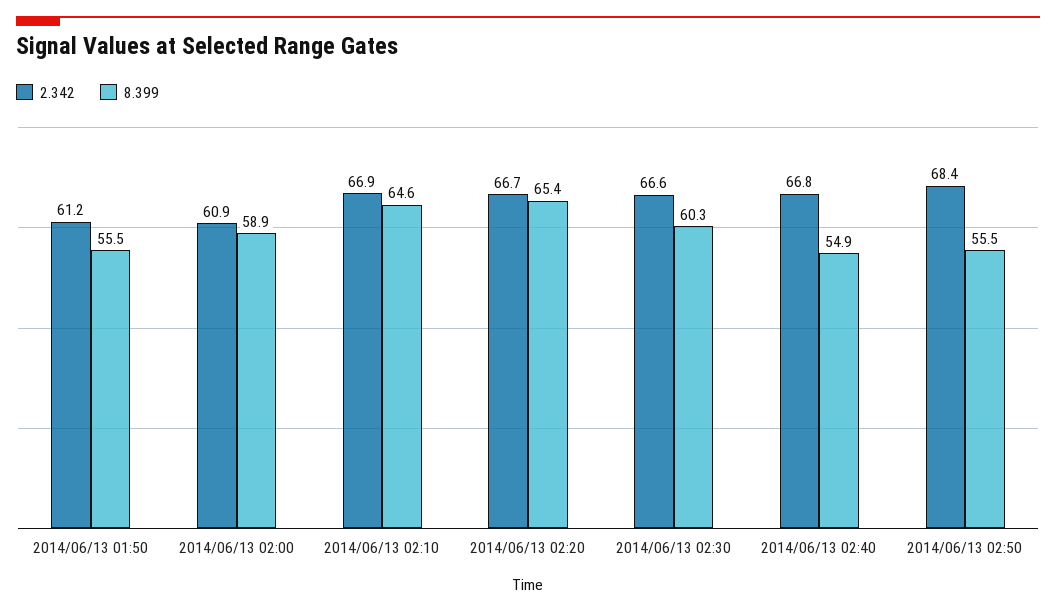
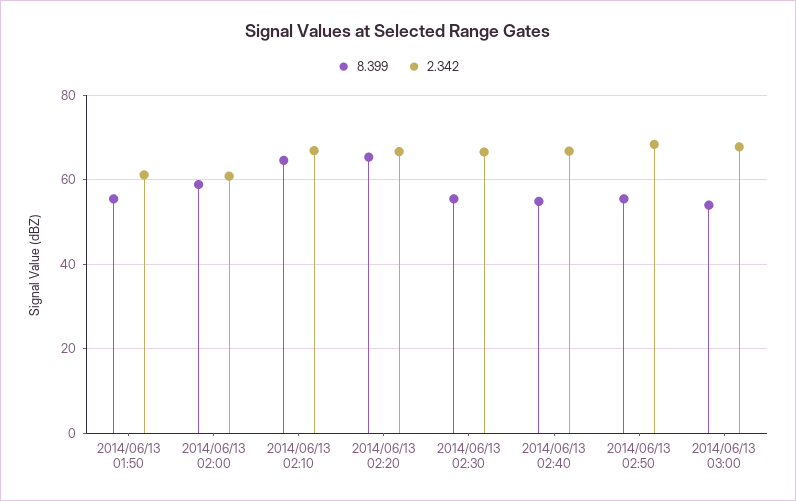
8.399, 2014/06/13 02:30: 60.3 -> 56
8.399, 2014/06/13 03:00: none -> 54
2.342, 2014/06/13 03:00: none -> 68

